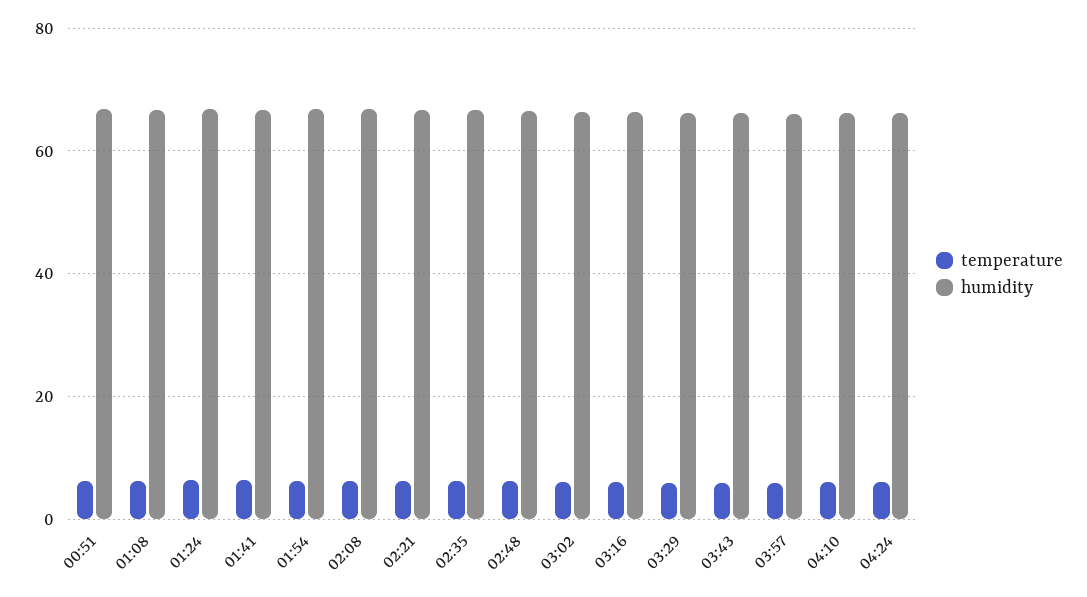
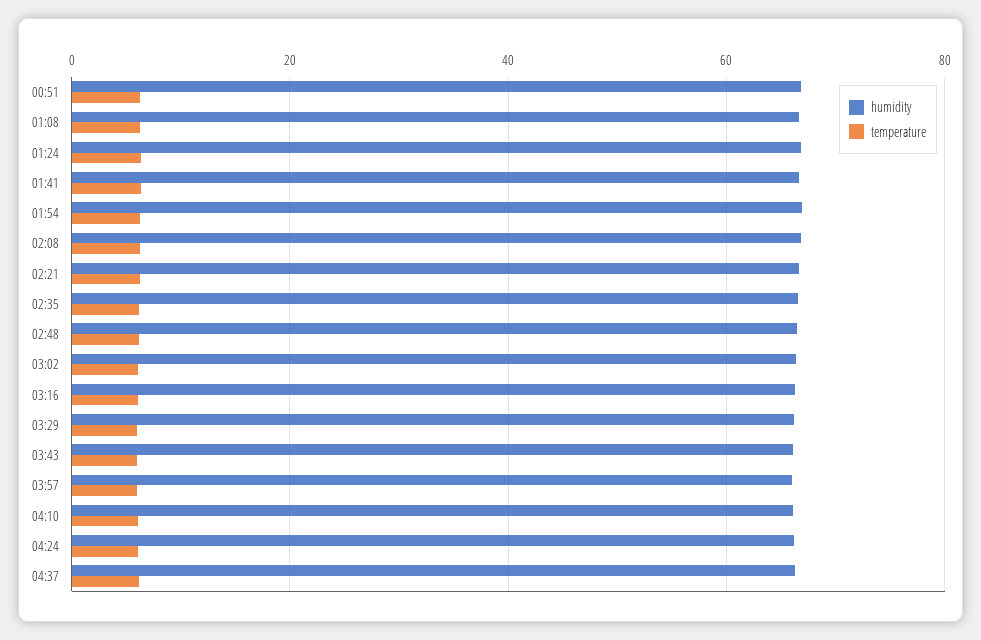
humidity, 04:37: none -> 66
temperature, 04:37: none -> 6

